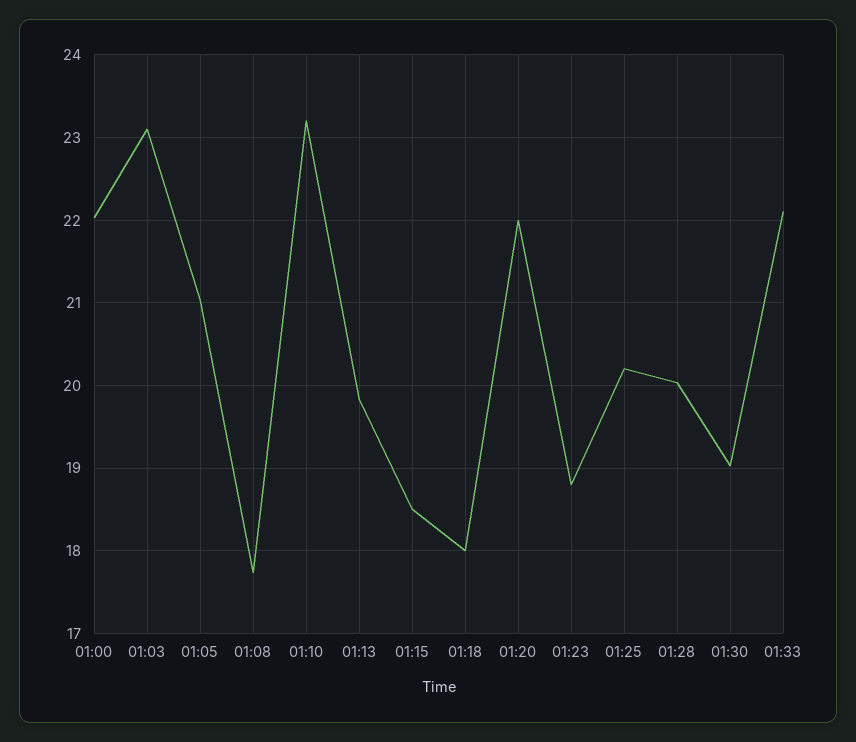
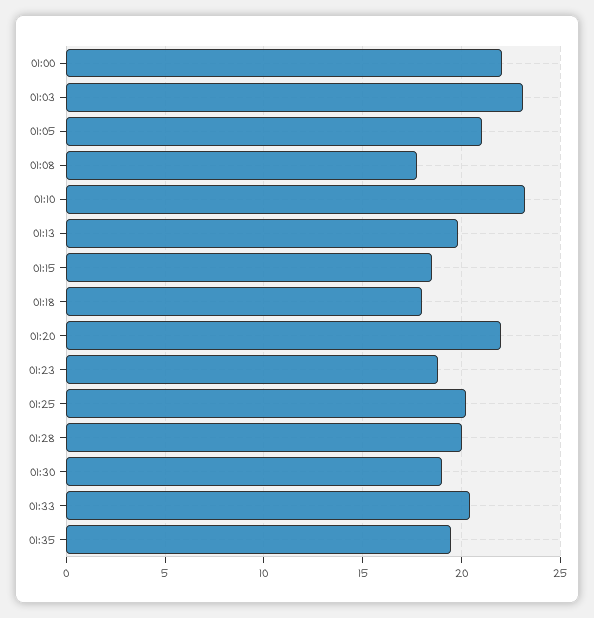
01:33: 22.1 -> 20.5
01:35: none -> 19.5

